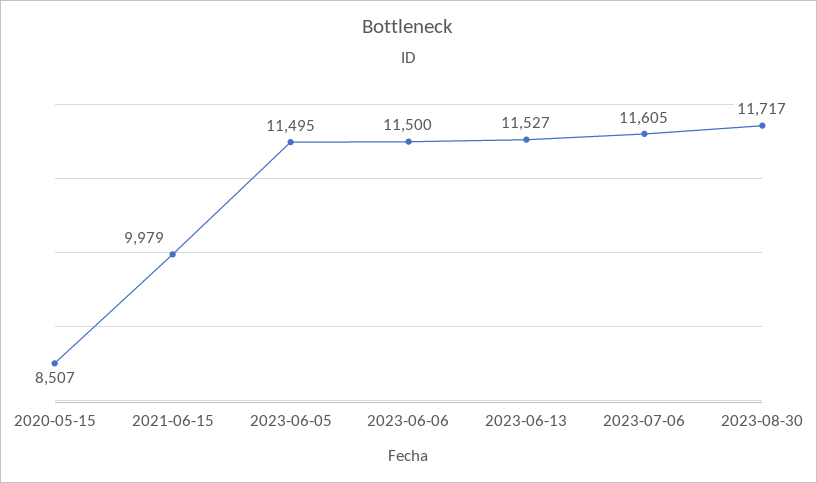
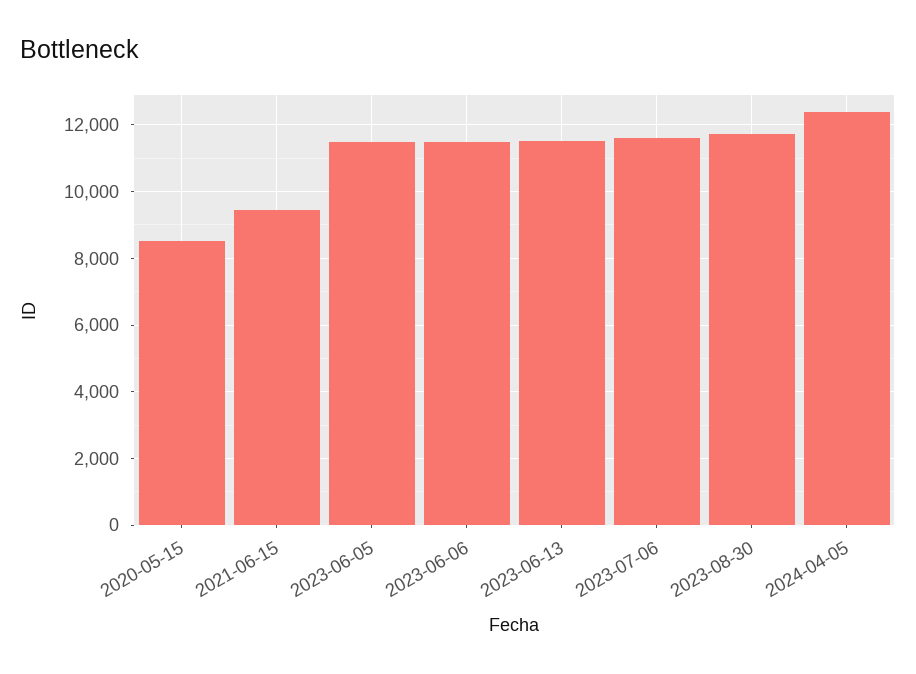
2021-06-15: 9979 -> 9400
2024-04-05: none -> 12400

